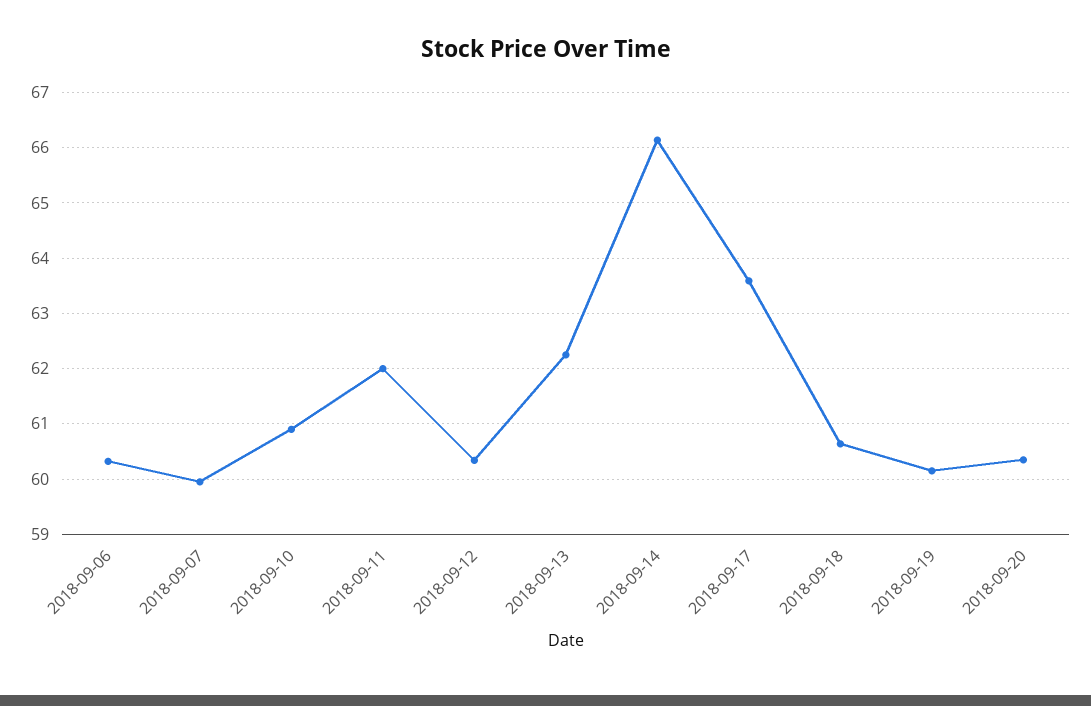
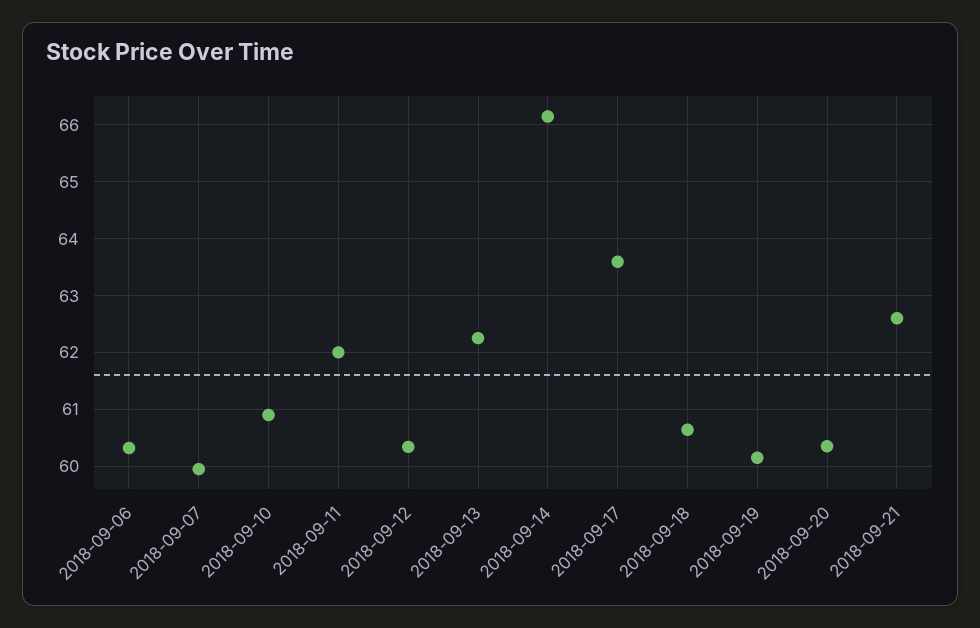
2018-09-21: none -> 62.6

